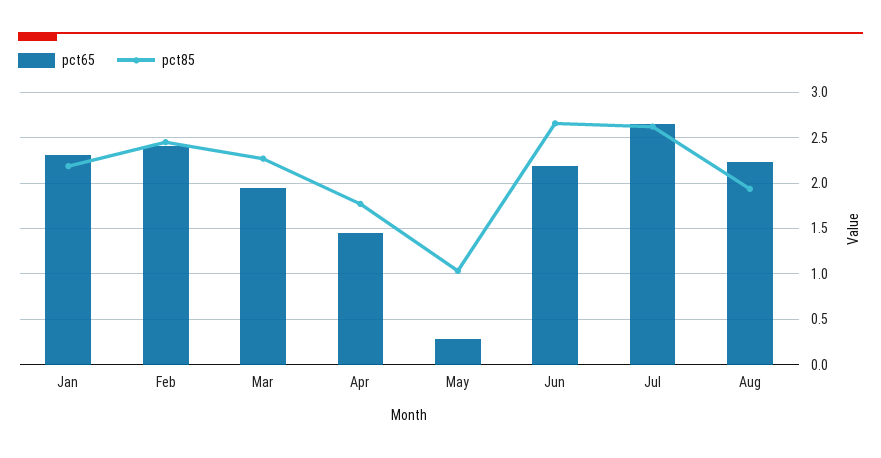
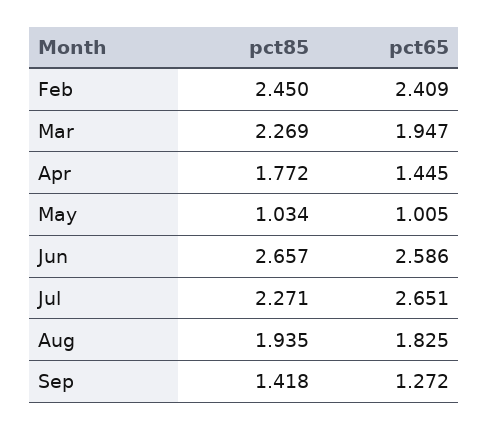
pct65, Jan: 2.3 -> none
pct85, Jan: 2.2 -> none
pct65, May: 0.3 -> 1.005
pct65, Jun: 2.2 -> 2.586
pct85, Jul: 2.6 -> 2.271
pct65, Aug: 2.2 -> 1.825
pct85, Sep: none -> 1.418
pct65, Sep: none -> 1.272

